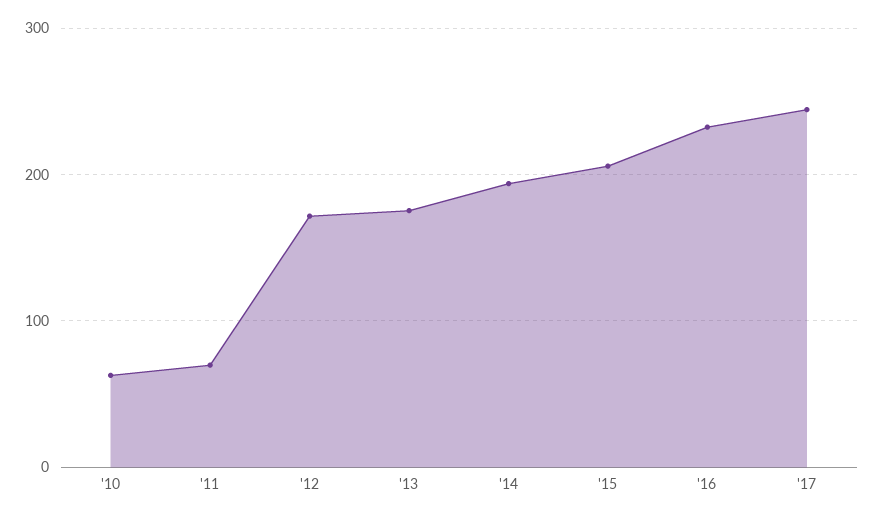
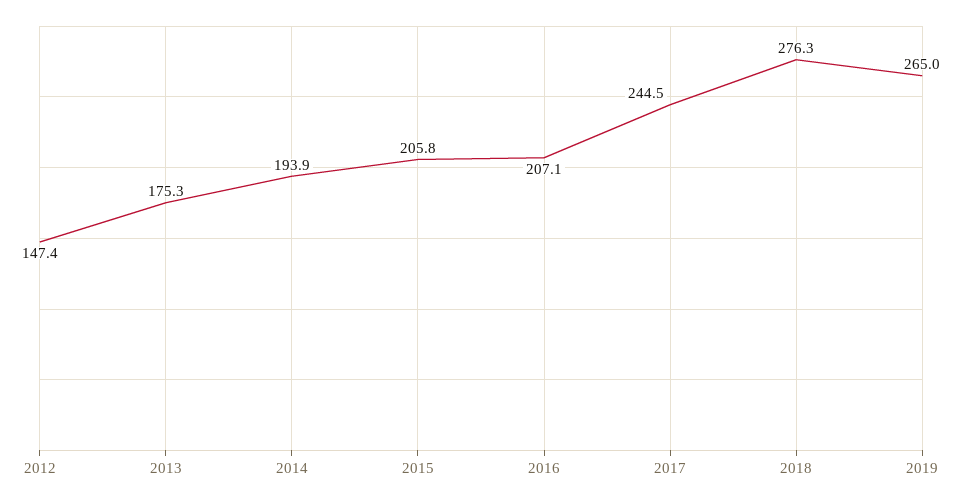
'10: 60 -> none
'11: 70 -> none
'12: 170 -> 147.4
'16: 230 -> 207.1
2018: none -> 276.3
2019: none -> 265

